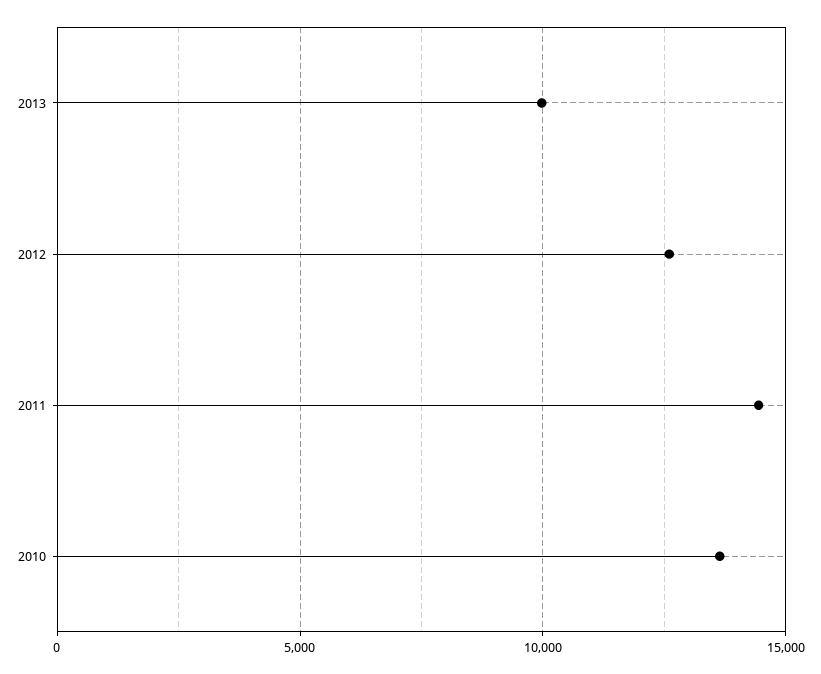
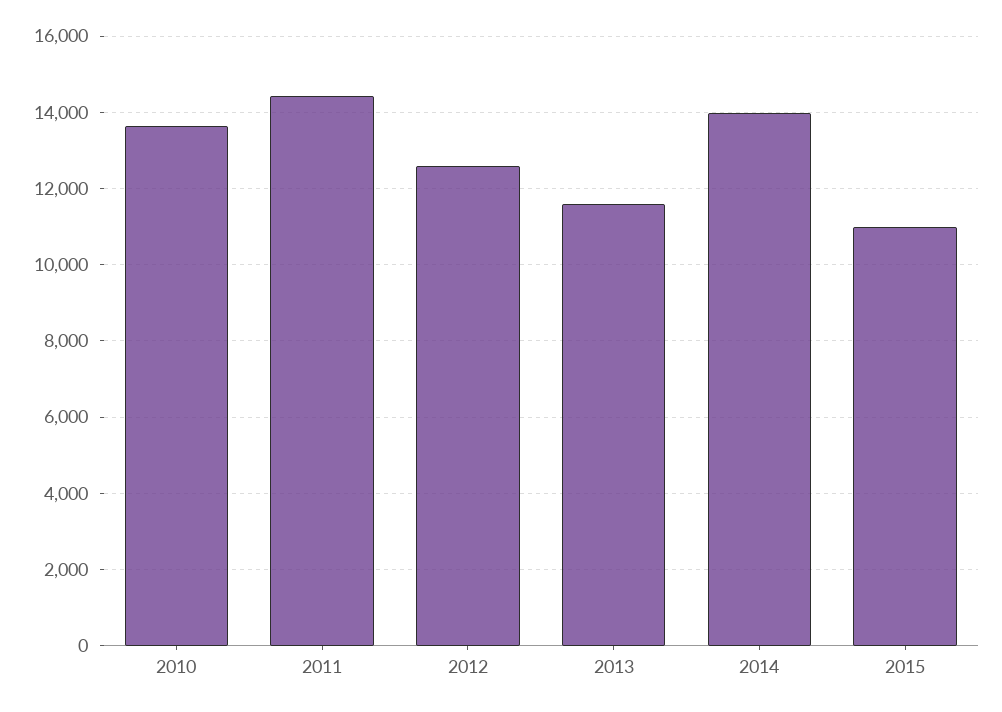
2013: 10000 -> 11600
2014: none -> 14000
2015: none -> 11000

